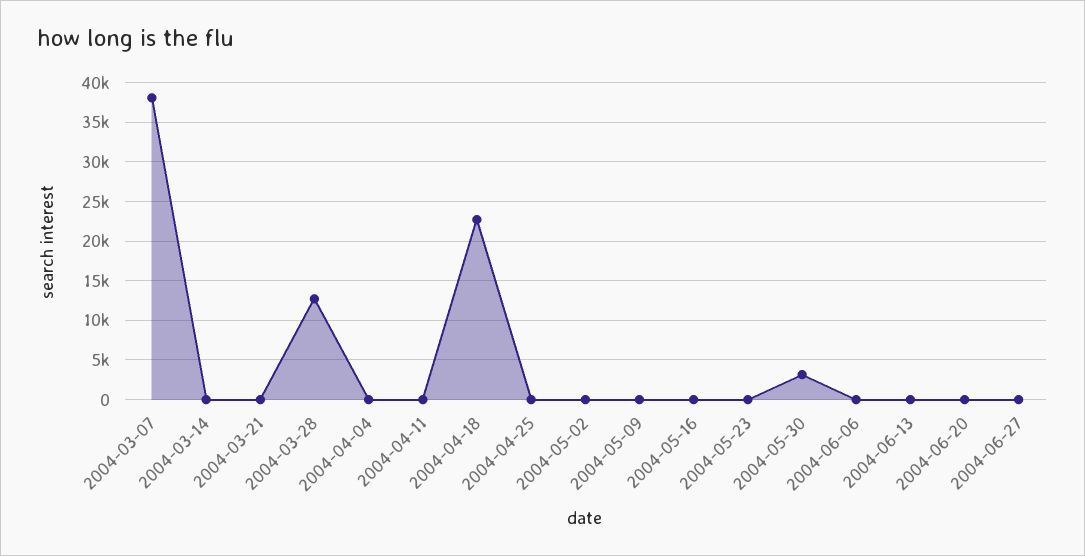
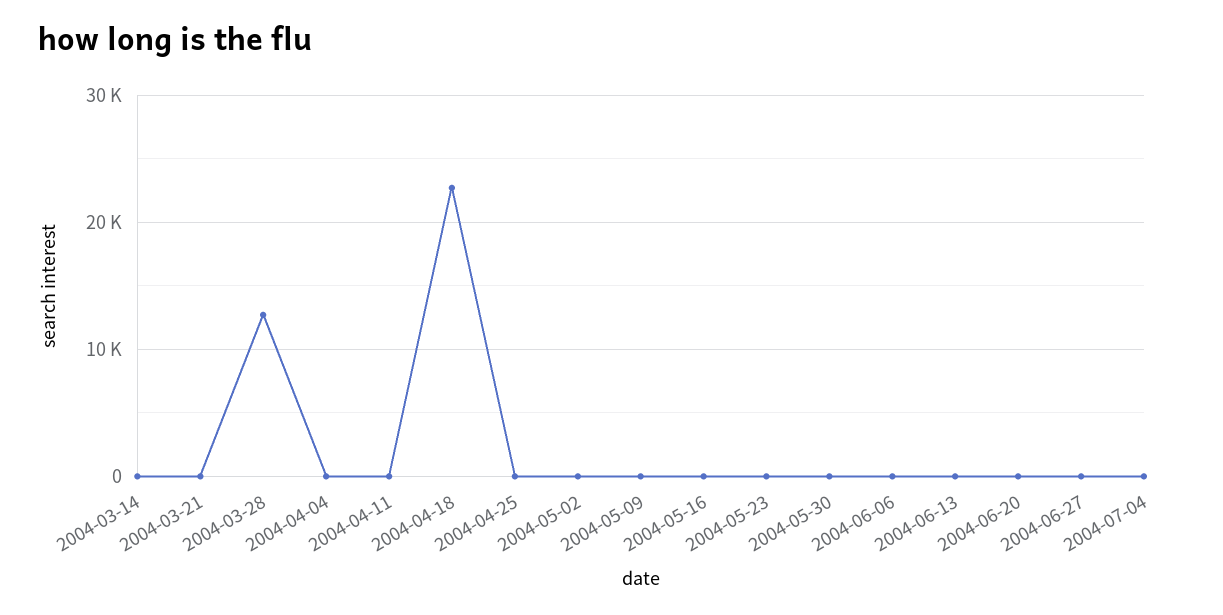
2004-03-07: 38000 -> none
2004-05-30: 3000 -> 0
2004-07-04: none -> 0

